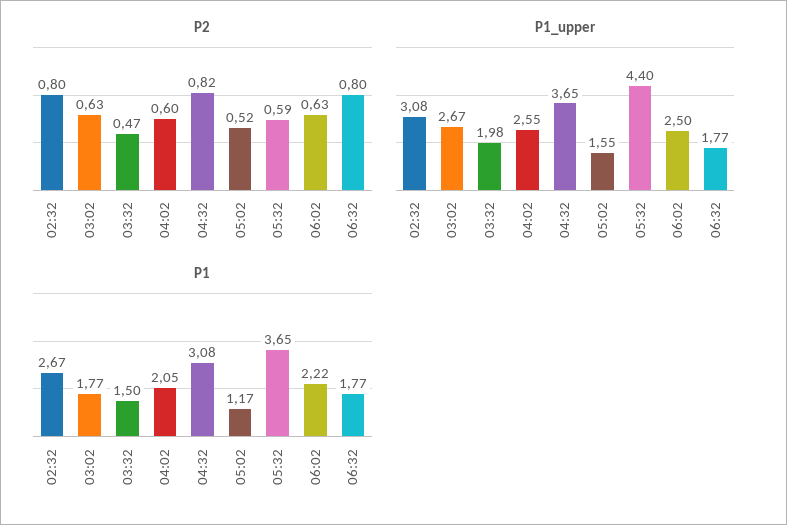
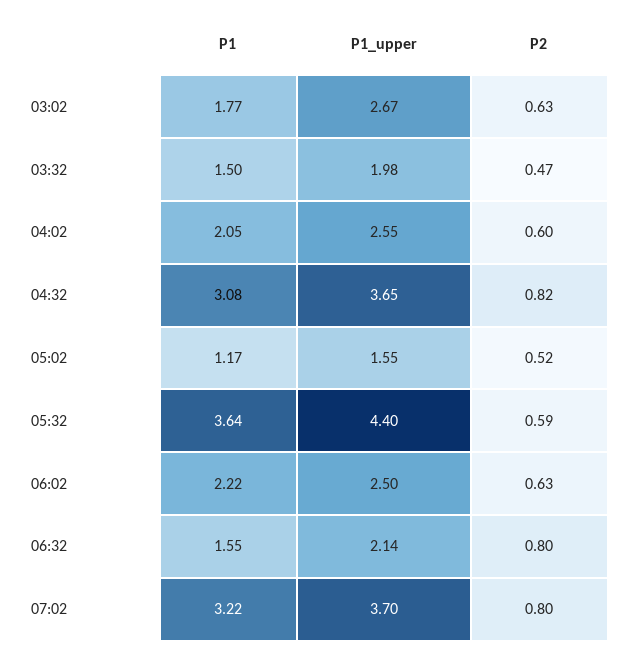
P2, 02:32: 0.8 -> none
P1_upper, 02:32: 3.08 -> none
P1_upper, 06:32: 1.77 -> 2.14
P1, 02:32: 2.67 -> none
P1, 05:32: 3.65 -> 3.64
P1, 06:32: 1.77 -> 1.55
P1, 07:02: none -> 3.22
P1_upper, 07:02: none -> 3.7
P2, 07:02: none -> 0.8

